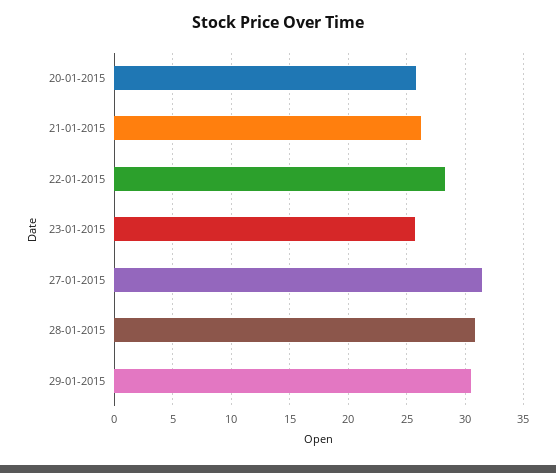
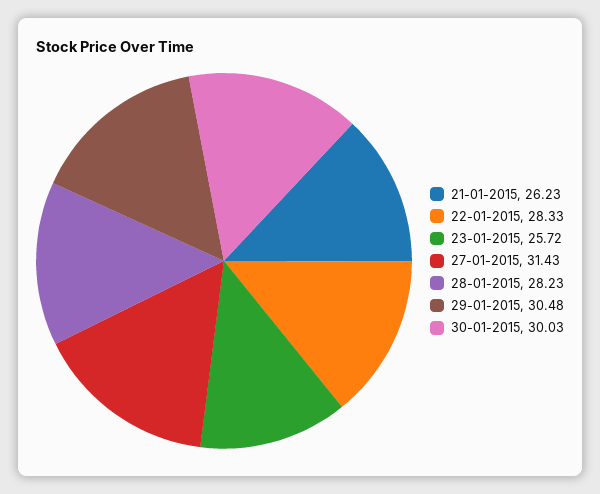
20-01-2015: 26 -> none
28-01-2015: 31 -> 28.23
30-01-2015: none -> 30.03

